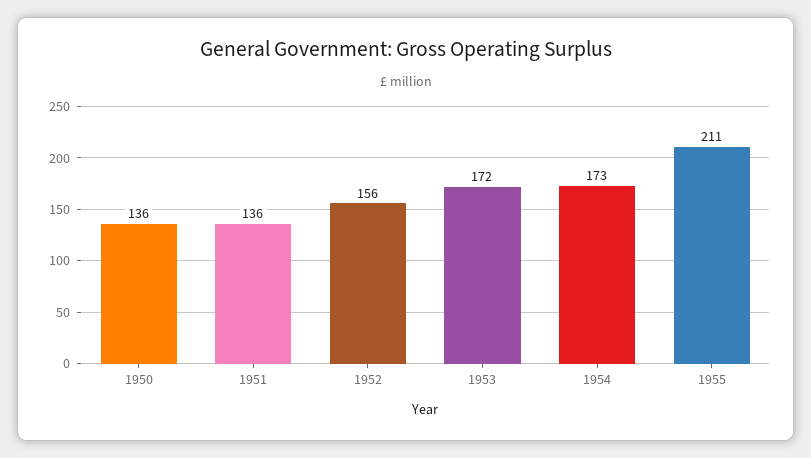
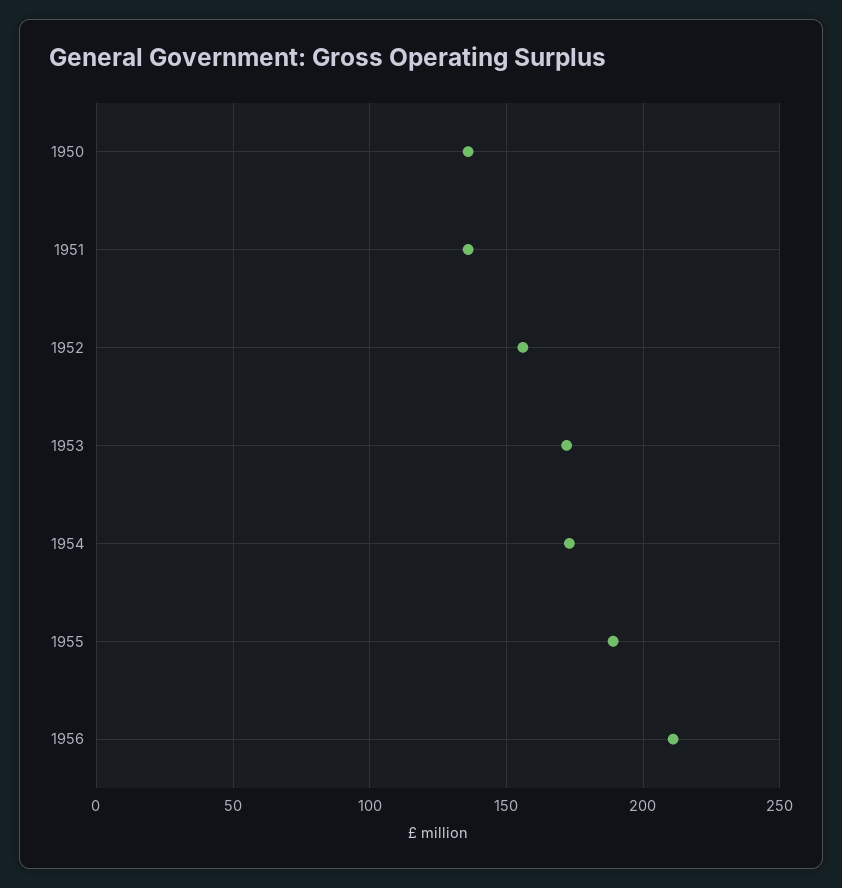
1955: 211 -> 190
1956: none -> 210

